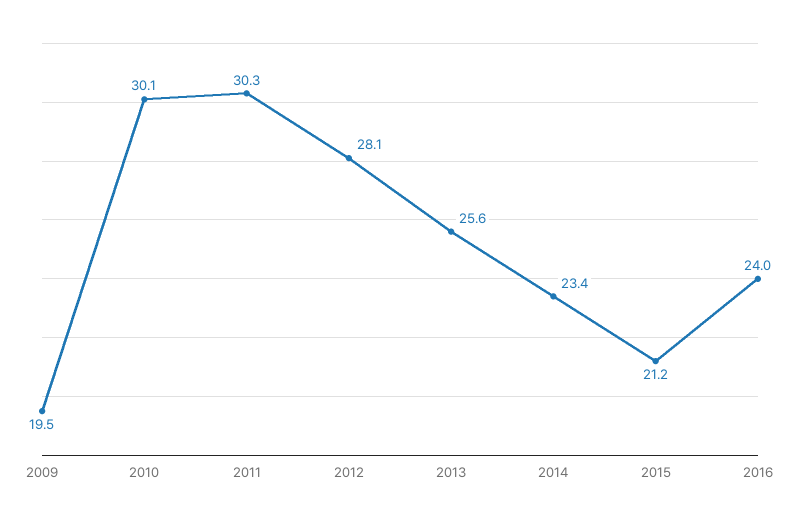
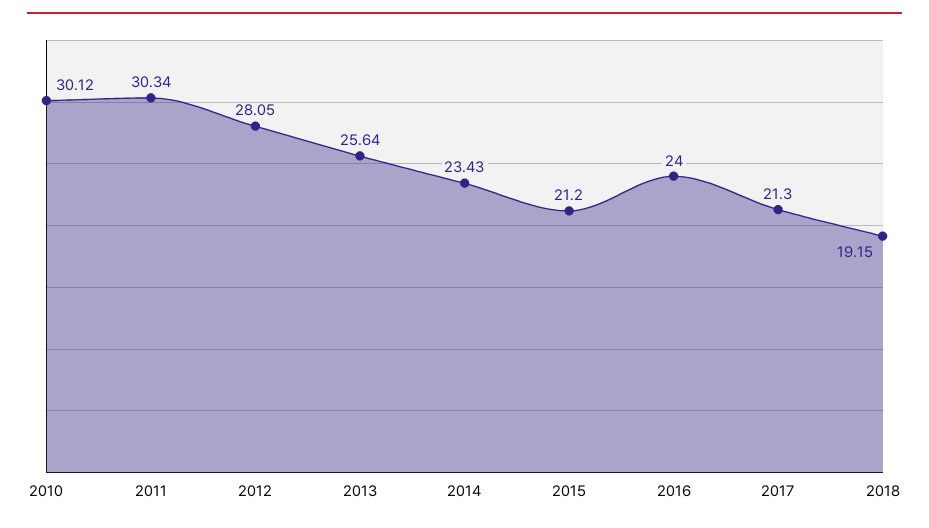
2009: 19.5 -> none
2017: none -> 21.3
2018: none -> 19.15

